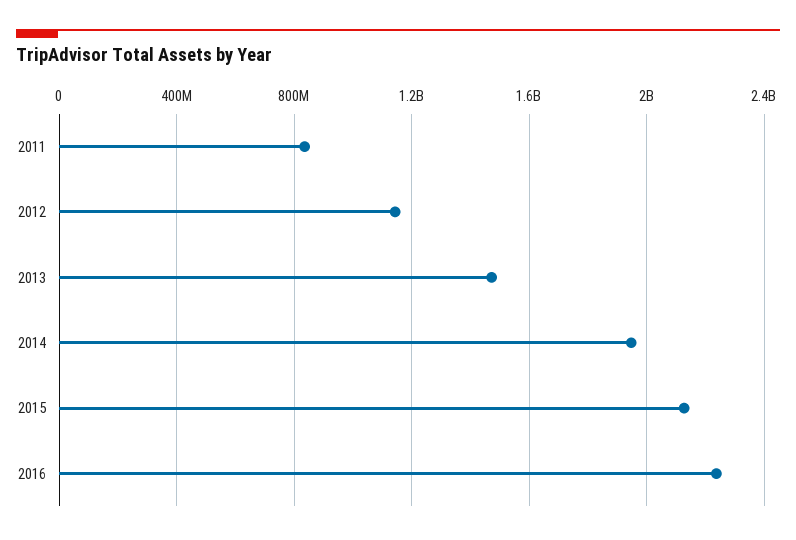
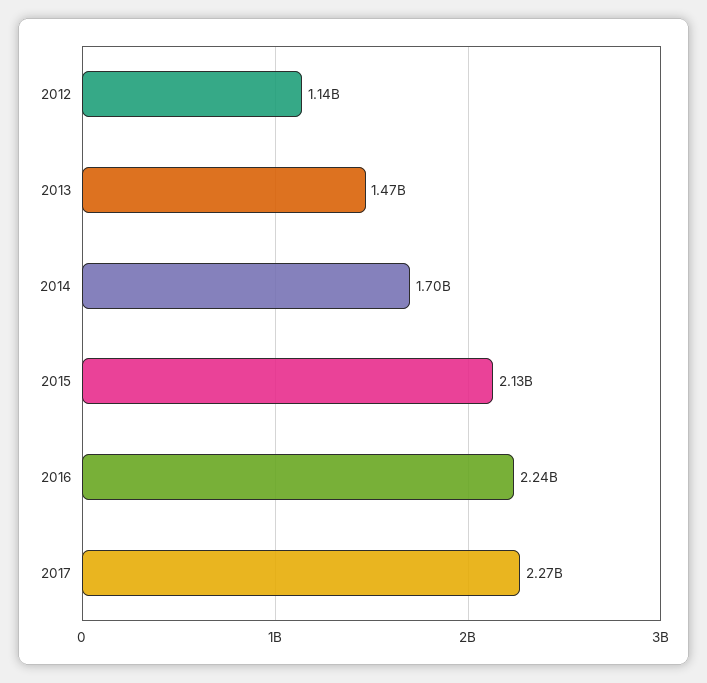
2011: 850000000 -> none
2014: 1950000000 -> 1700000000
2017: none -> 2270000000

